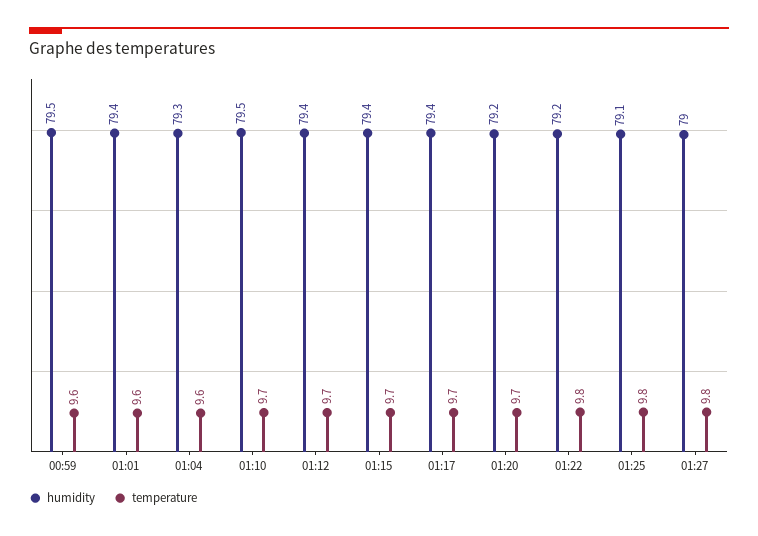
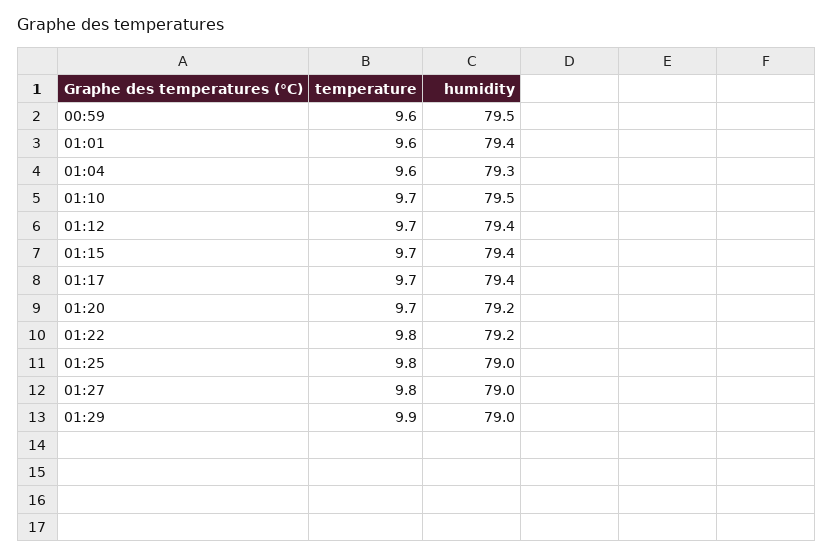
humidity, 01:25: 79.1 -> 79
temperature, 01:29: none -> 9.9
humidity, 01:29: none -> 79

